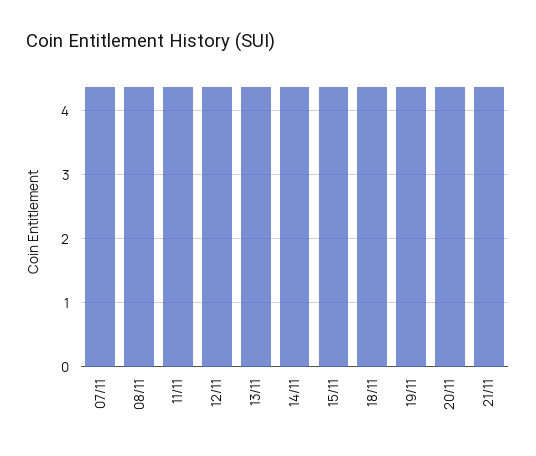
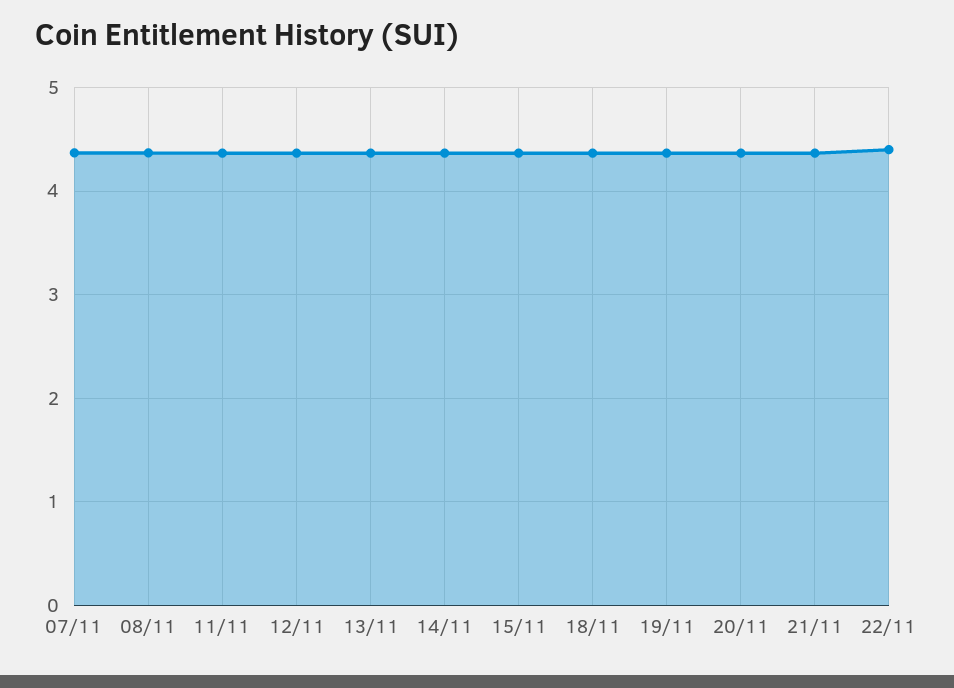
22/11: none -> 4.4

